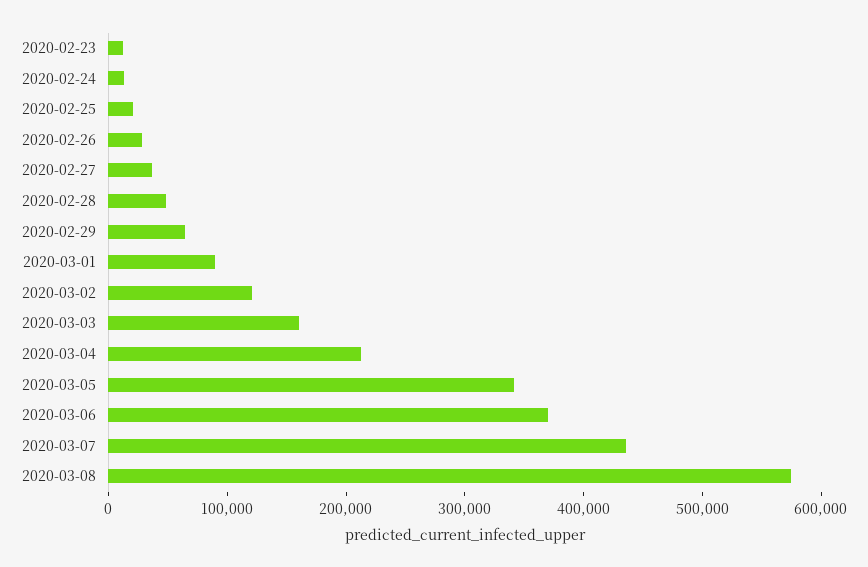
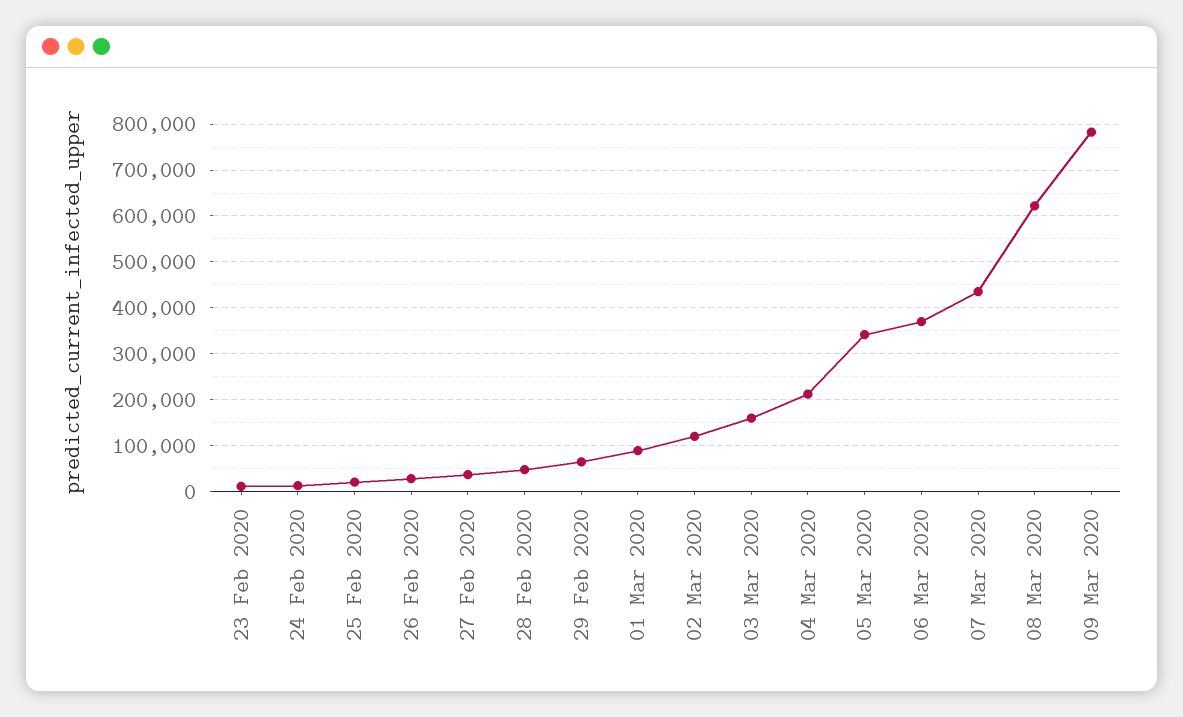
2020-03-08: 580000 -> 620000
09 Mar 2020: none -> 780000

